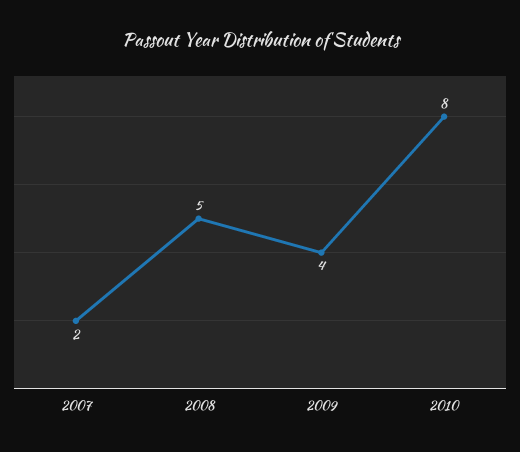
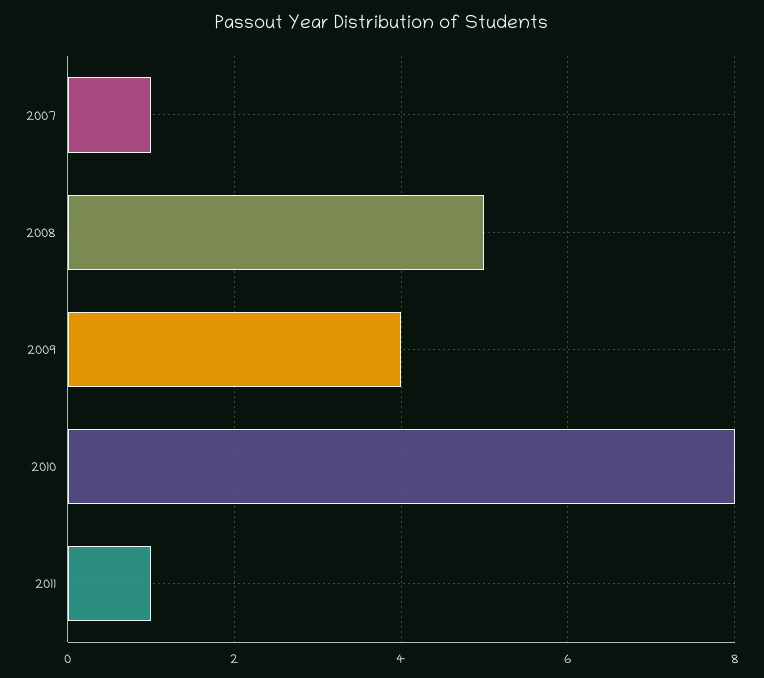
2007: 2 -> 1
2011: none -> 1

